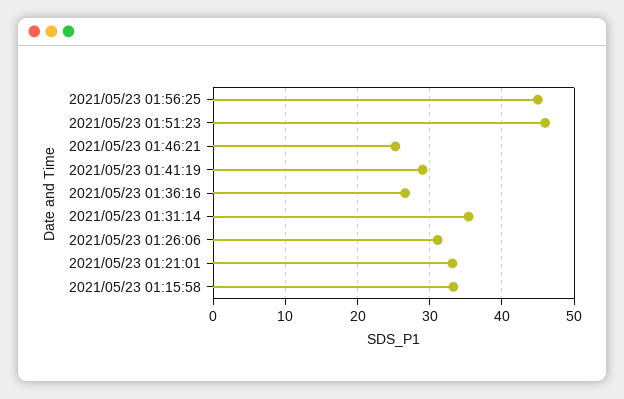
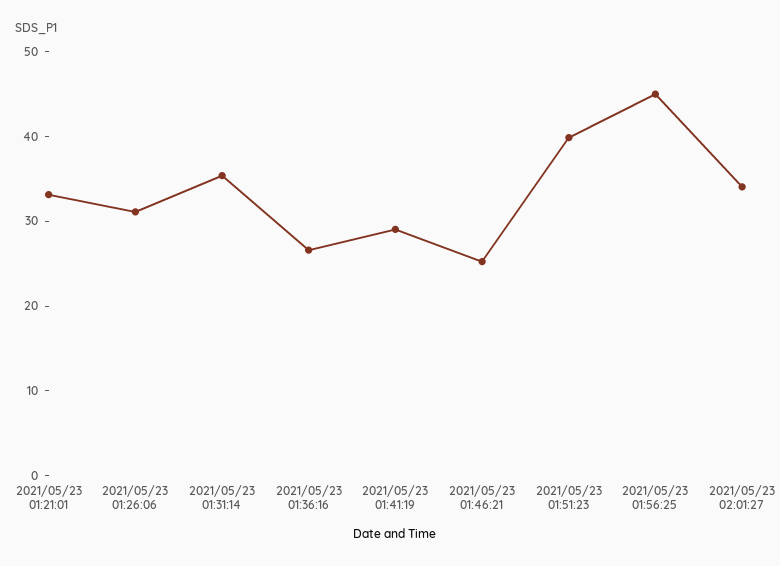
2021/05/23 01:51:23: 46 -> 40
2021/05/23 01:15:58: 33 -> none
2021/05/23 02:01:27: none -> 34

